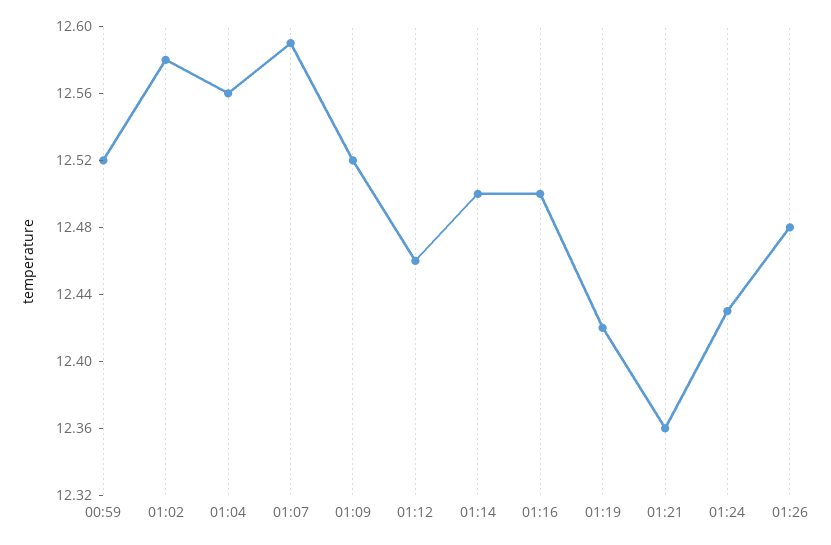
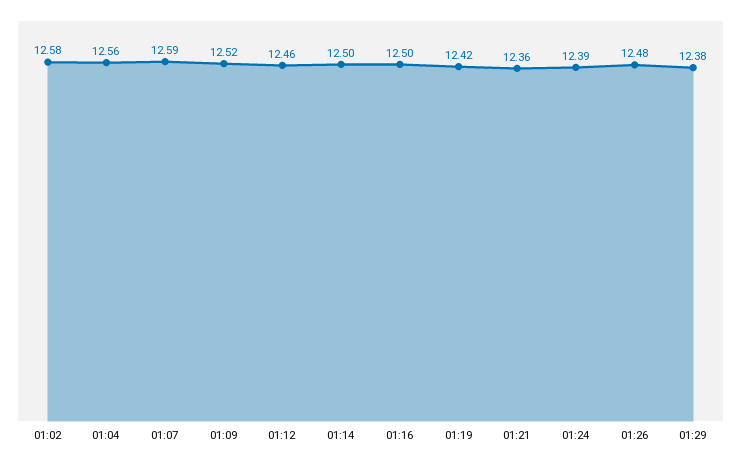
00:59: 12.52 -> none
01:24: 12.43 -> 12.39
01:29: none -> 12.38

